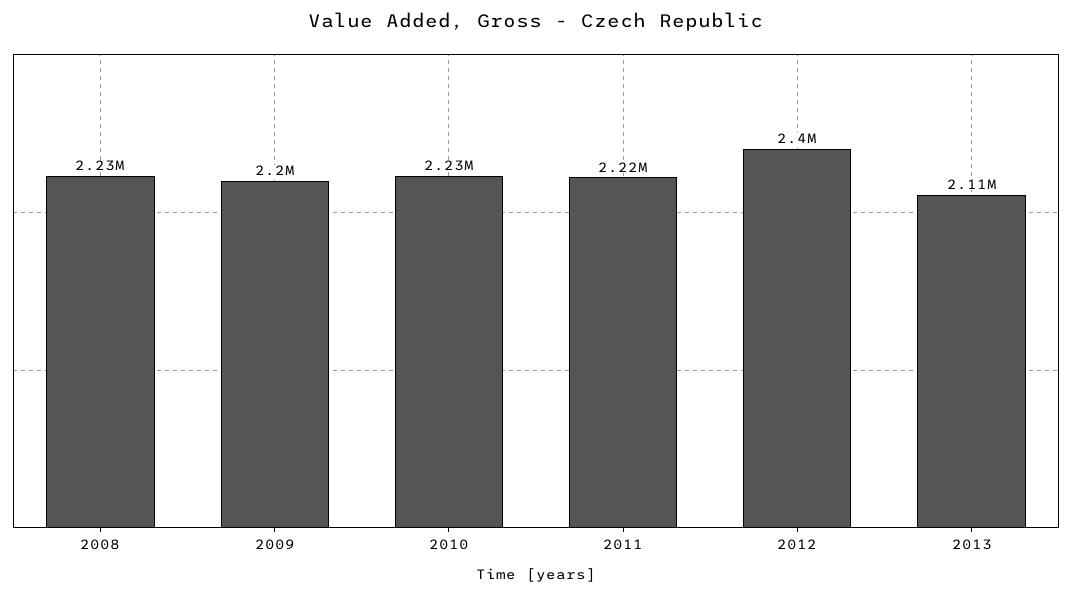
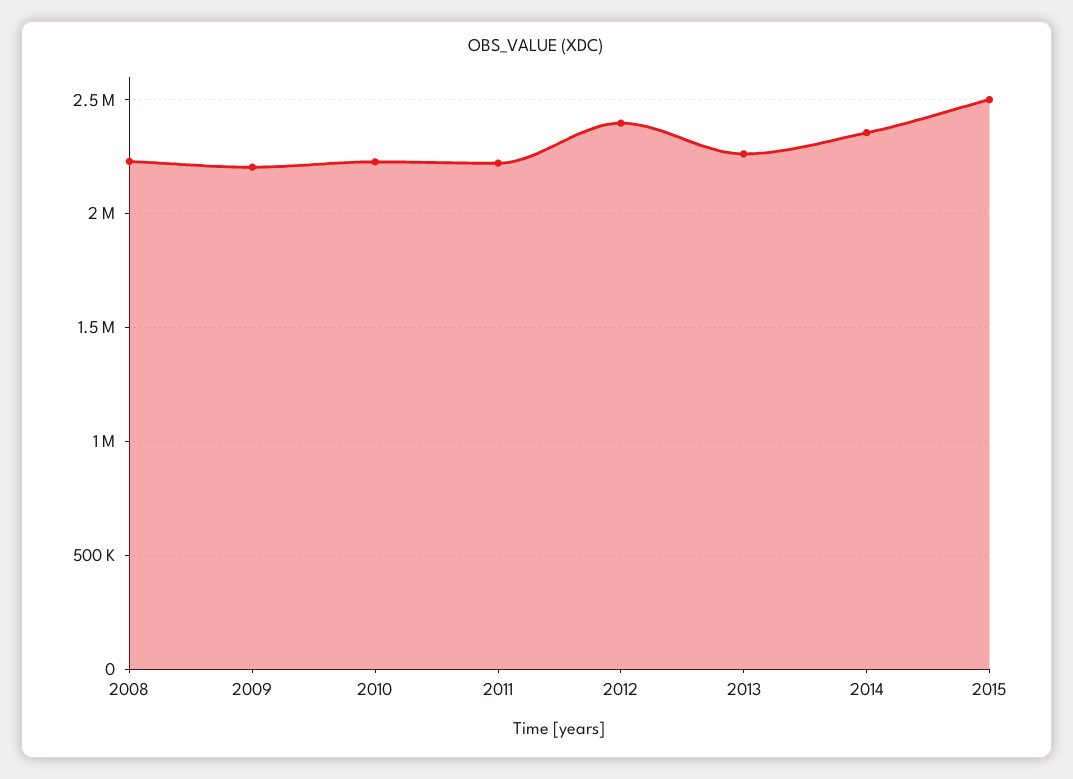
2013: 2110000 -> 2250000
2014: none -> 2350000
2015: none -> 2500000

